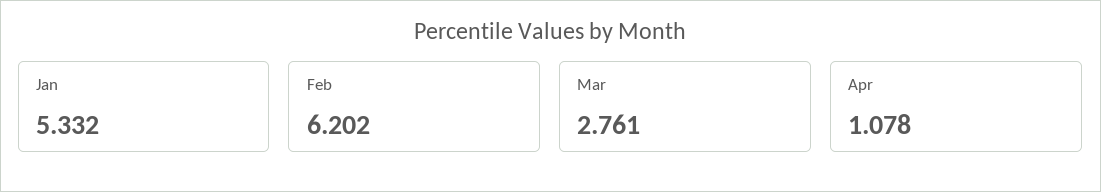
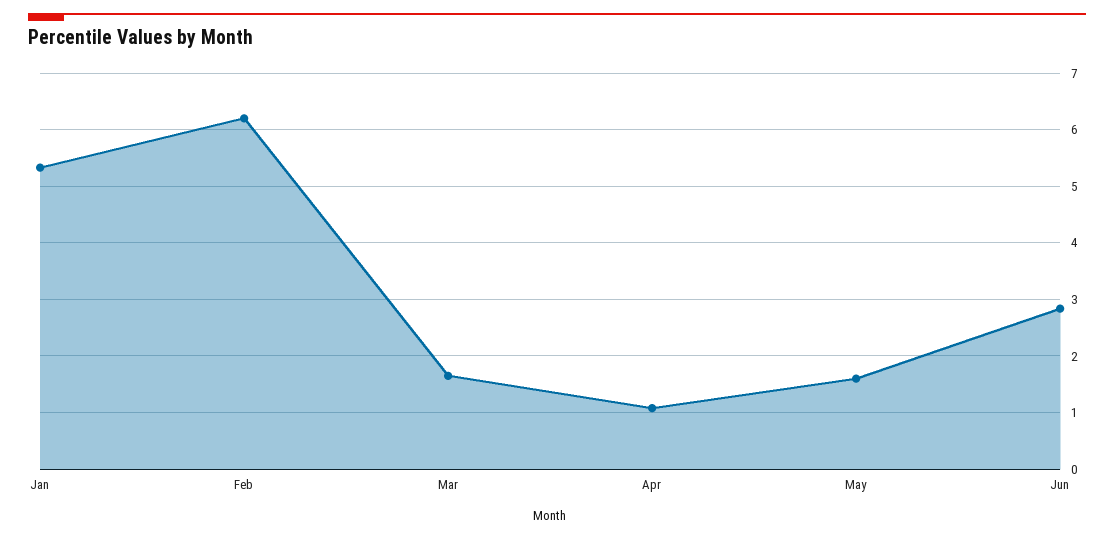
Mar: 2.761 -> 1.6
May: none -> 1.6
Jun: none -> 2.8

